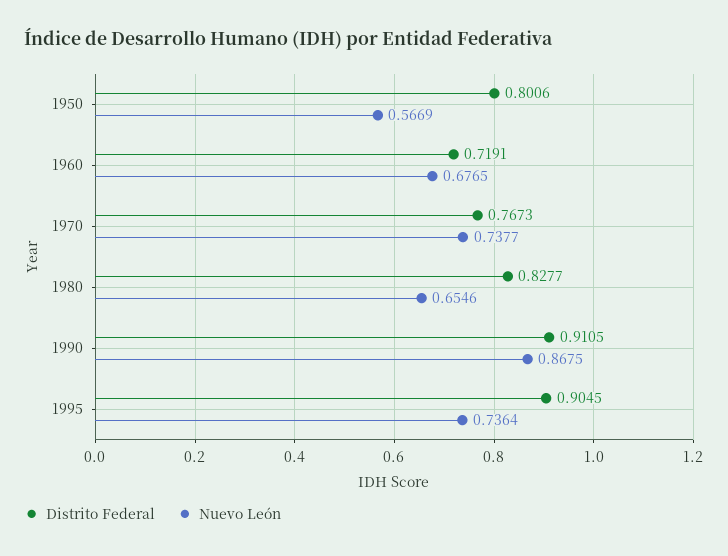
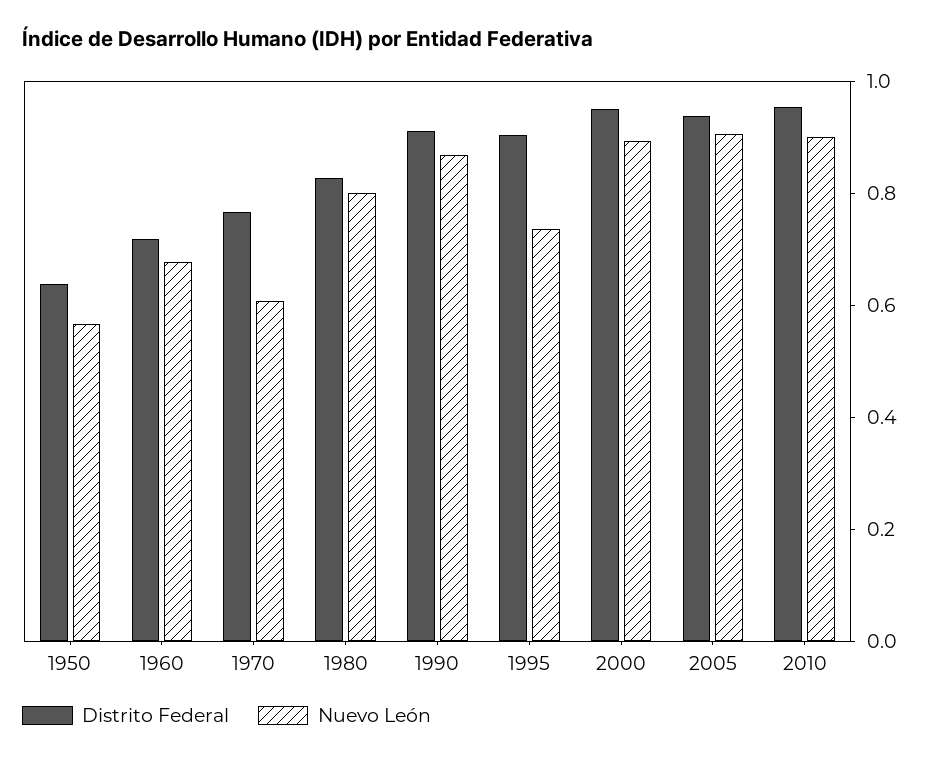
Distrito Federal, 1950: 0.8006 -> 0.65
Nuevo León, 1970: 0.7377 -> 0.6
Nuevo León, 1980: 0.6546 -> 0.8
Distrito Federal, 2000: none -> 0.95
Nuevo León, 2000: none -> 0.9
Distrito Federal, 2005: none -> 0.95
Nuevo León, 2005: none -> 0.9
Distrito Federal, 2010: none -> 0.95
Nuevo León, 2010: none -> 0.9

